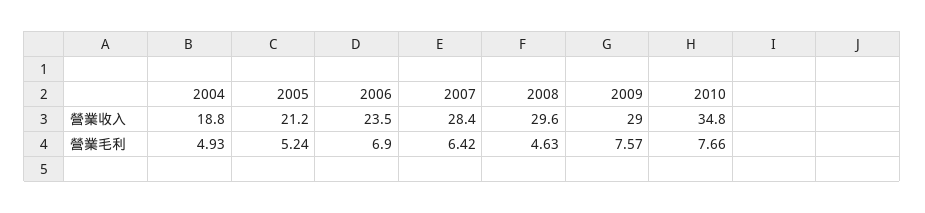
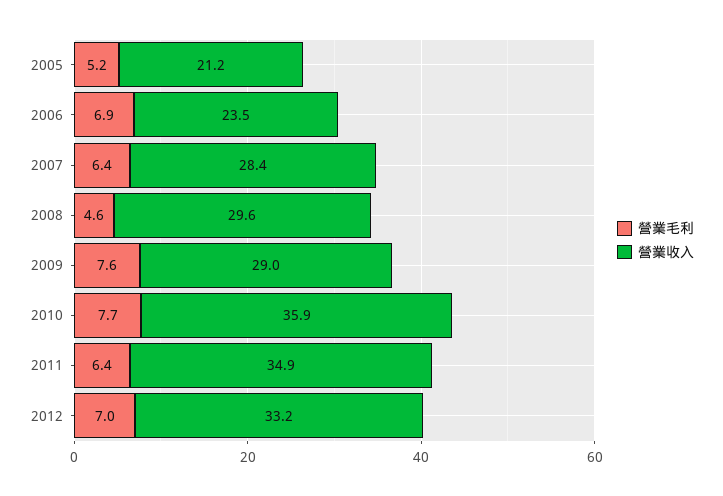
營業收入, 2004: 18.8 -> none
營業收入, 2010: 34.8 -> 35.9
營業毛利, 2004: 4.93 -> none
營業毛利, 2011: none -> 6.4
營業收入, 2011: none -> 34.9
營業毛利, 2012: none -> 7
營業收入, 2012: none -> 33.2

